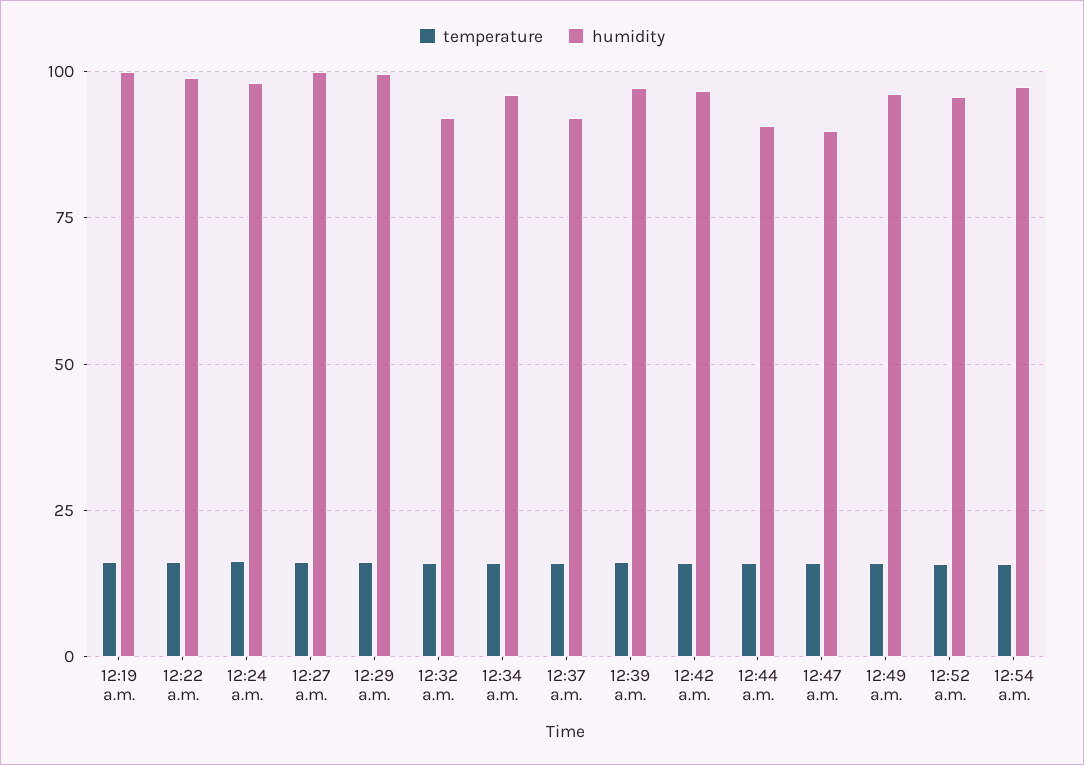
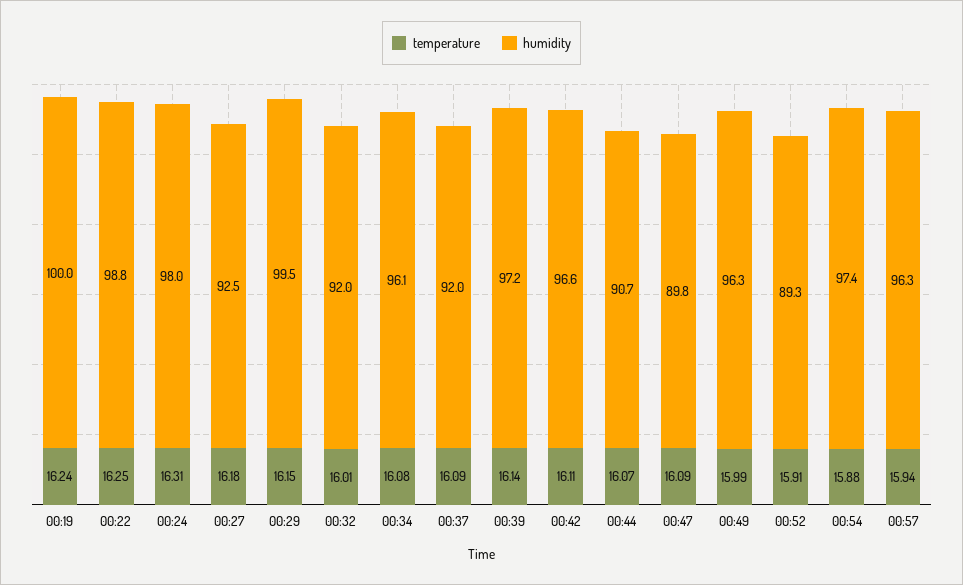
humidity, 12:27 a.m.: 100 -> 92.5
humidity, 12:52 a.m.: 95 -> 89.3
temperature, 00:57: none -> 15.94
humidity, 00:57: none -> 96.3

